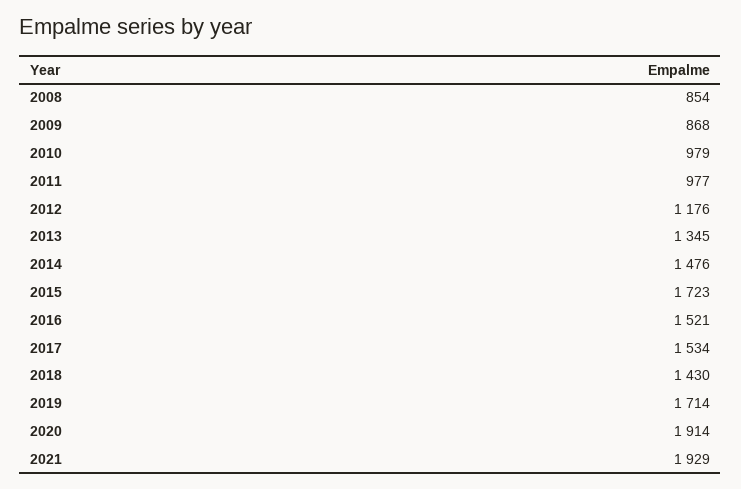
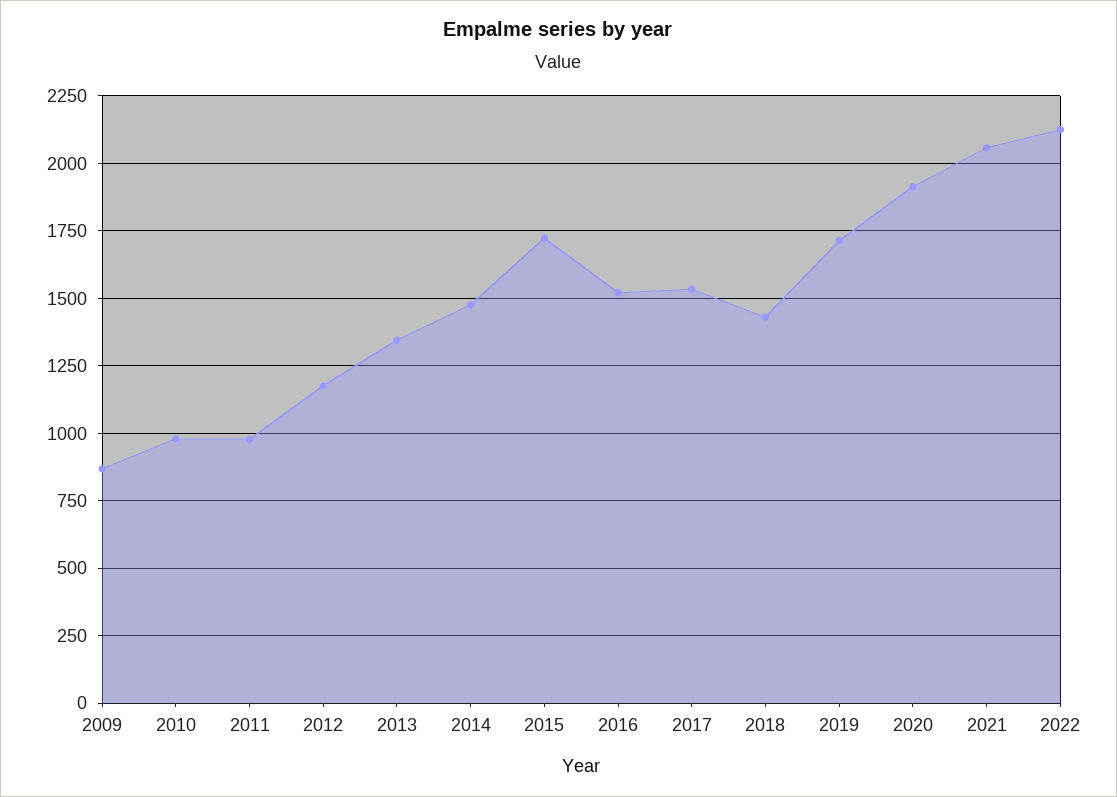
2008: 854 -> none
2021: 1929 -> 2050
2022: none -> 2125

